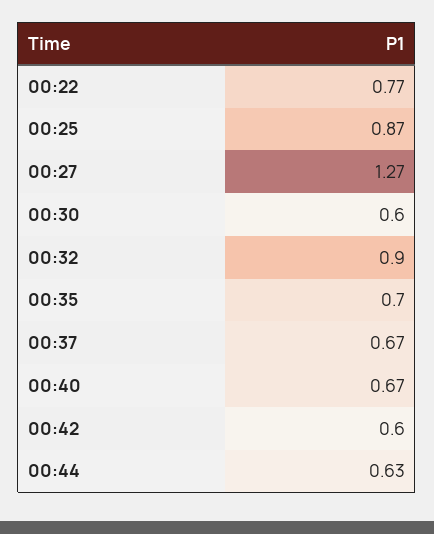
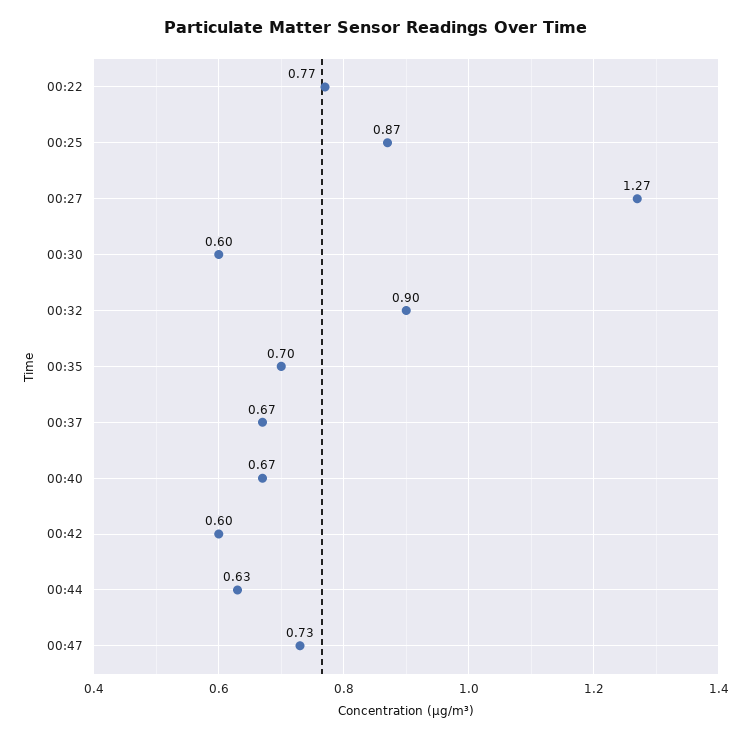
00:47: none -> 0.73

